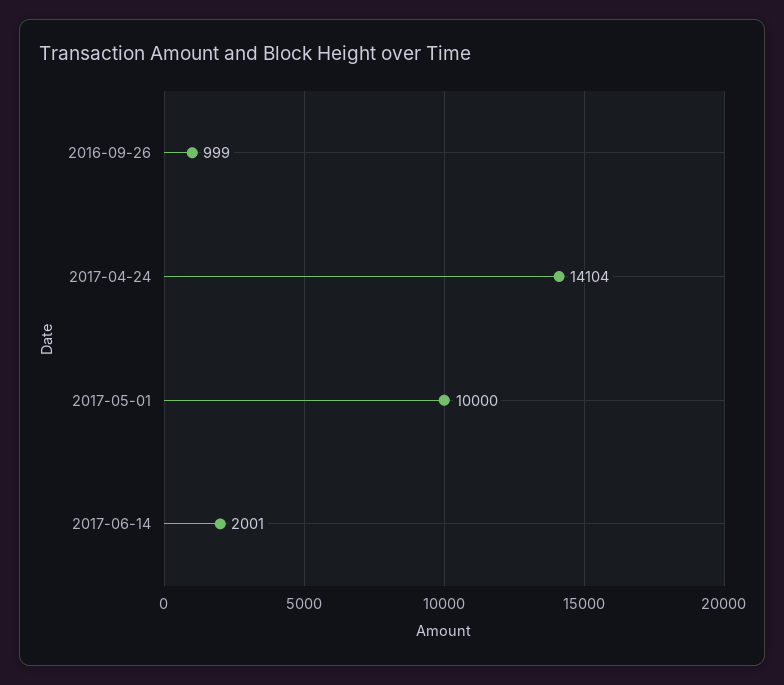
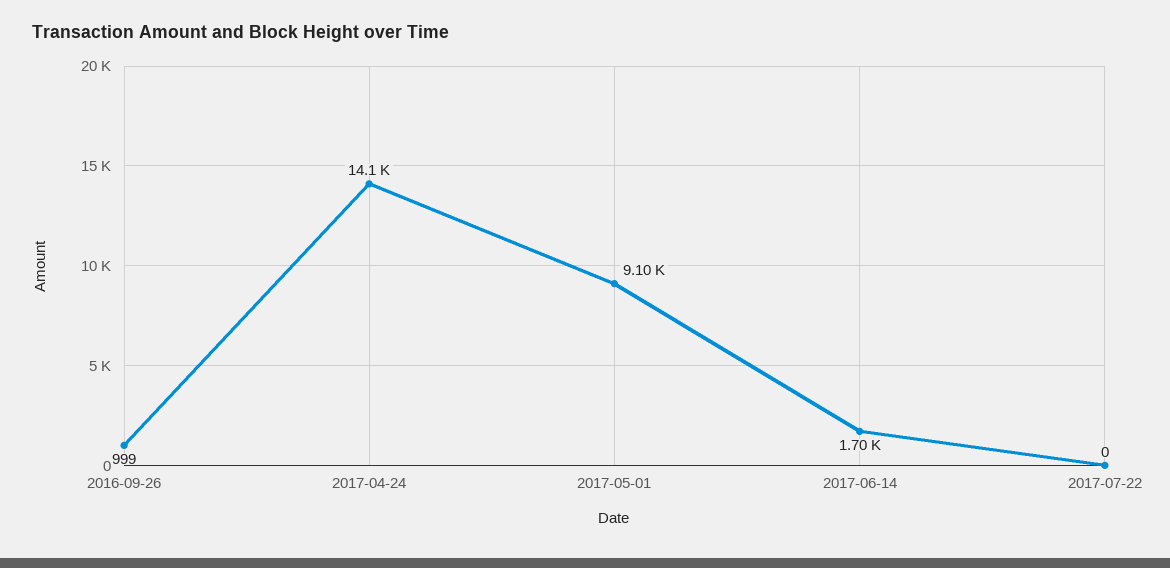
2017-05-01: 10000 -> 9100
2017-06-14: 2001 -> 1700
2017-07-22: none -> 0

